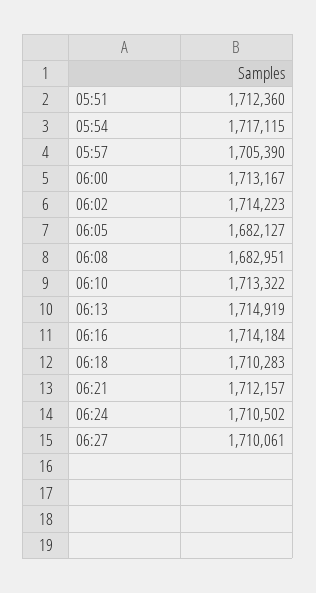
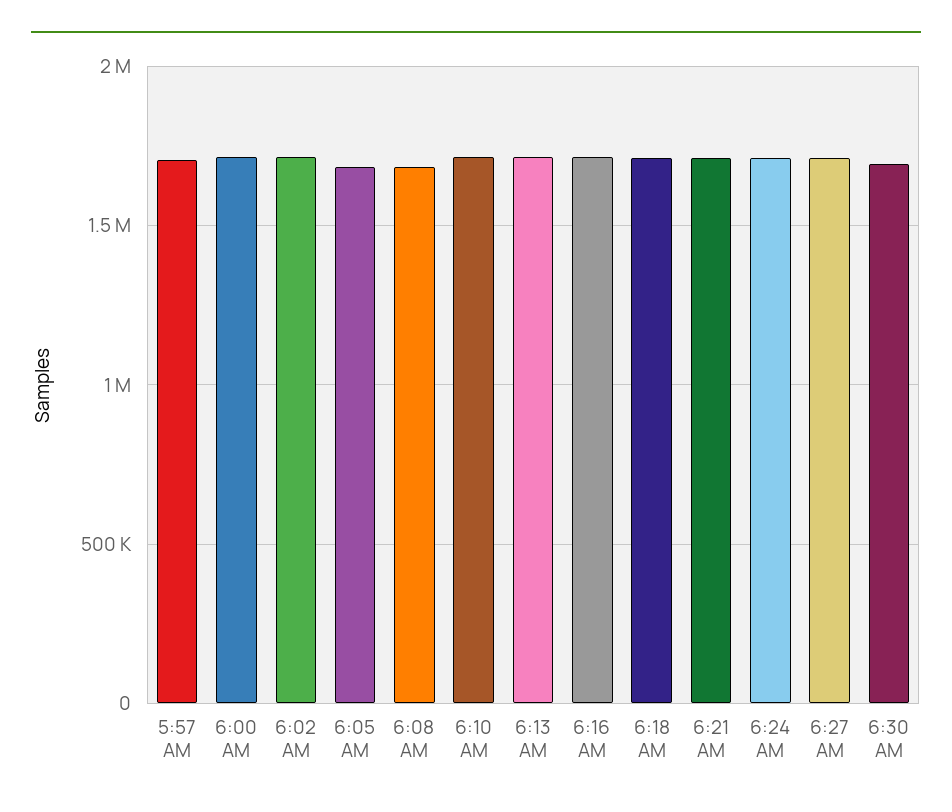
05:51: 1712360 -> none
05:54: 1717115 -> none
6:30 AM: none -> 1700000

